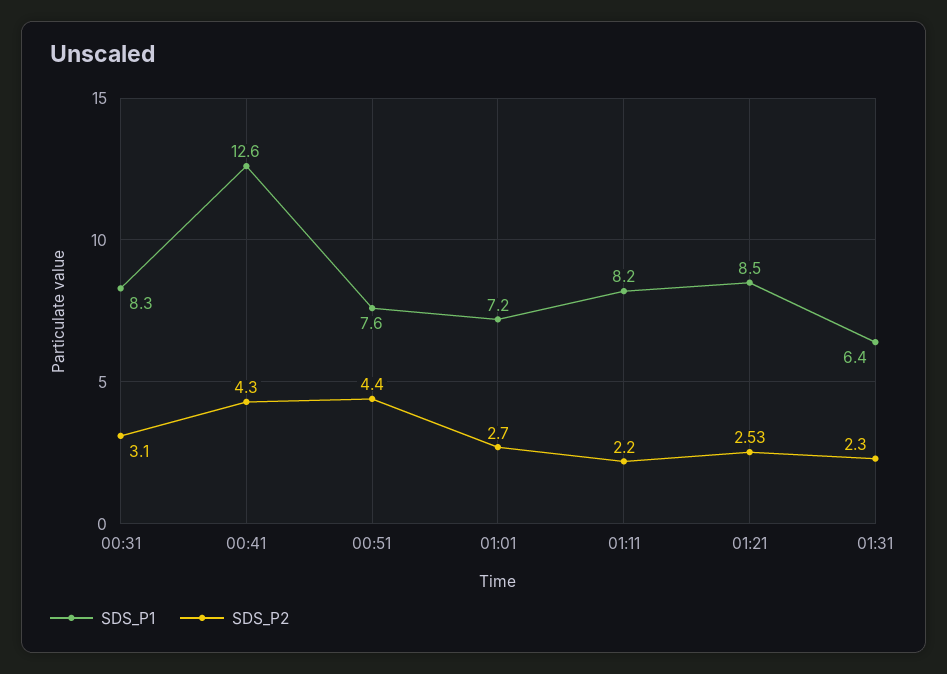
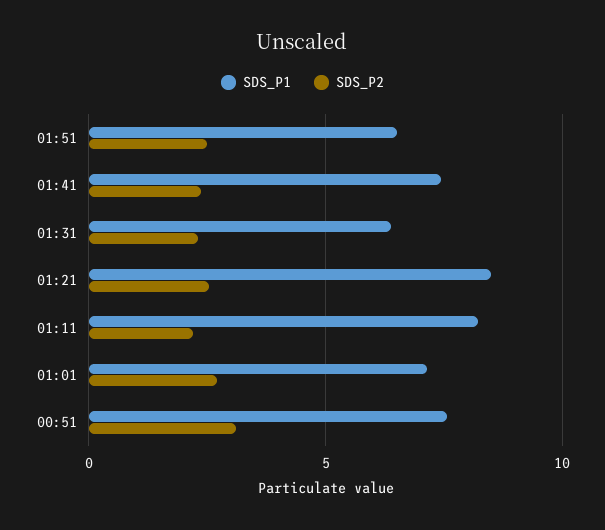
SDS_P1, 00:31: 8.3 -> none
SDS_P2, 00:31: 3.1 -> none
SDS_P1, 00:41: 12.6 -> none
SDS_P2, 00:41: 4.3 -> none
SDS_P2, 00:51: 4.4 -> 3
SDS_P1, 01:51: none -> 6.5
SDS_P2, 01:51: none -> 2.5
SDS_P1, 01:41: none -> 7.5
SDS_P2, 01:41: none -> 2.5

